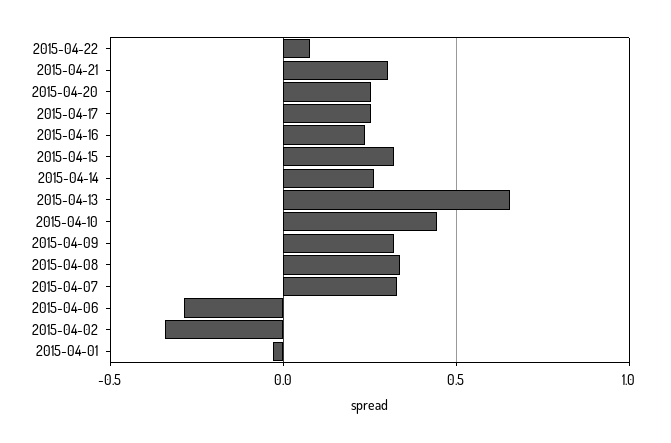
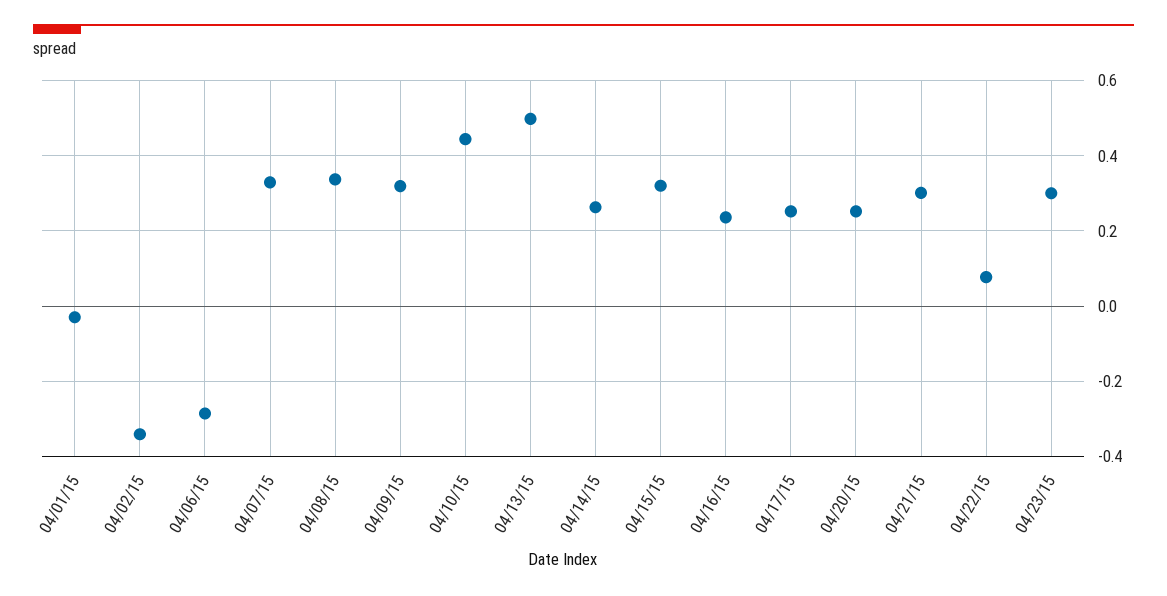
2015-04-13: 0.65 -> 0.5
04/23/15: none -> 0.3

